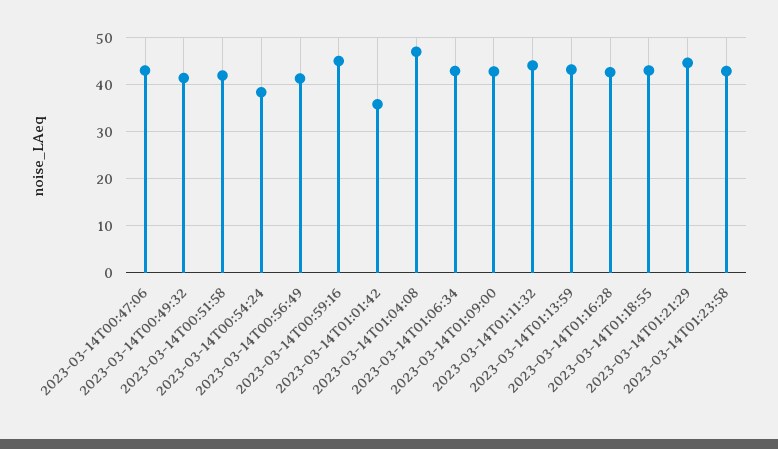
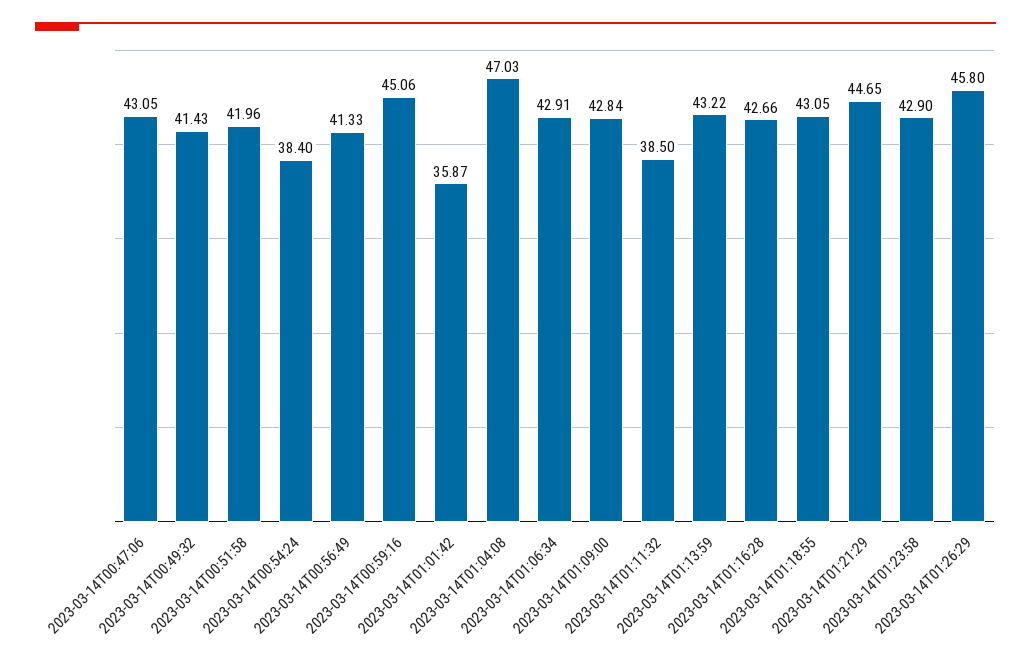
2023-03-14T01:11:32: 44 -> 38.5
2023-03-14T01:26:29: none -> 45.8

